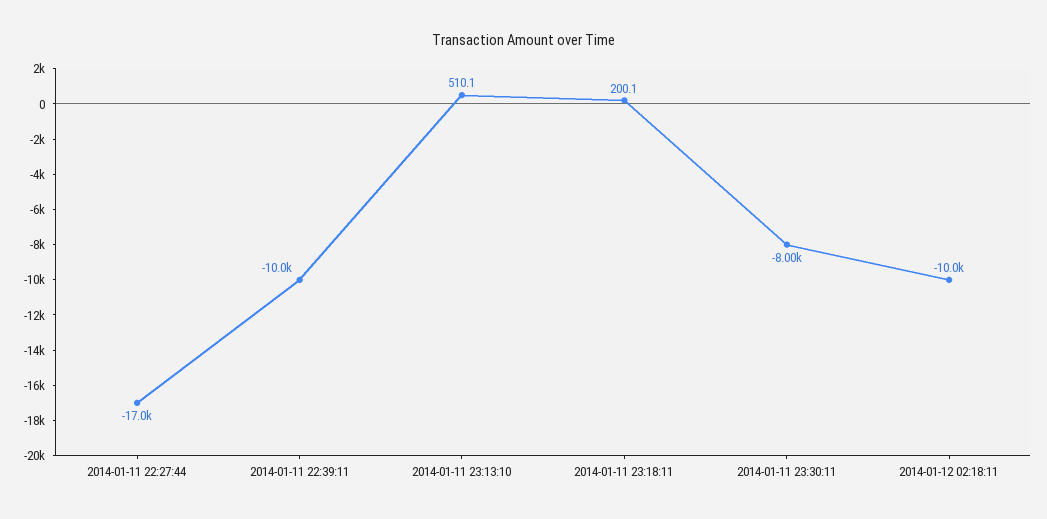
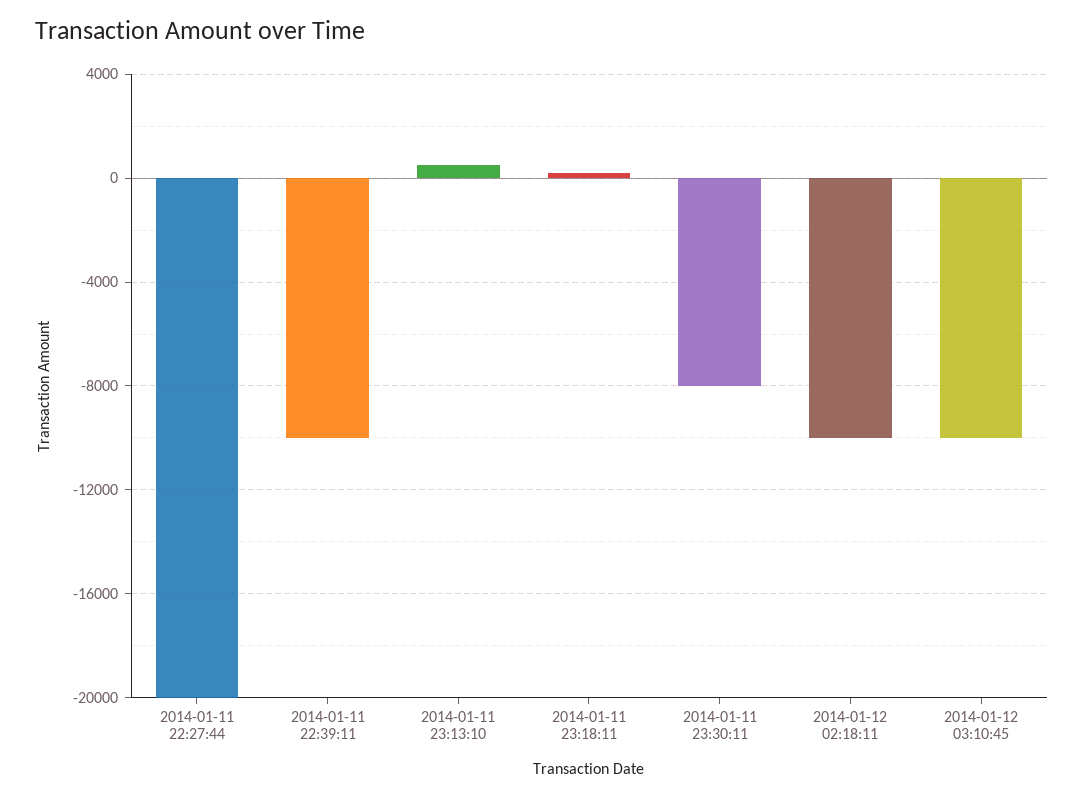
2014-01-11 22:27:44: -17000 -> -20000
2014-01-12 03:10:45: none -> -10000

